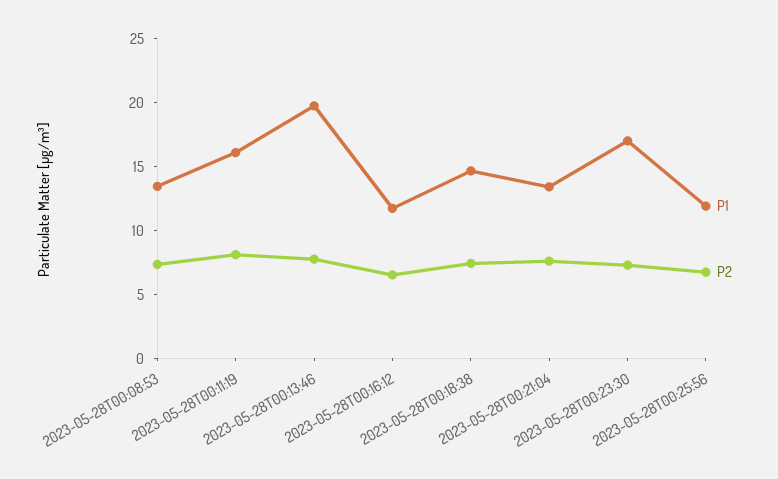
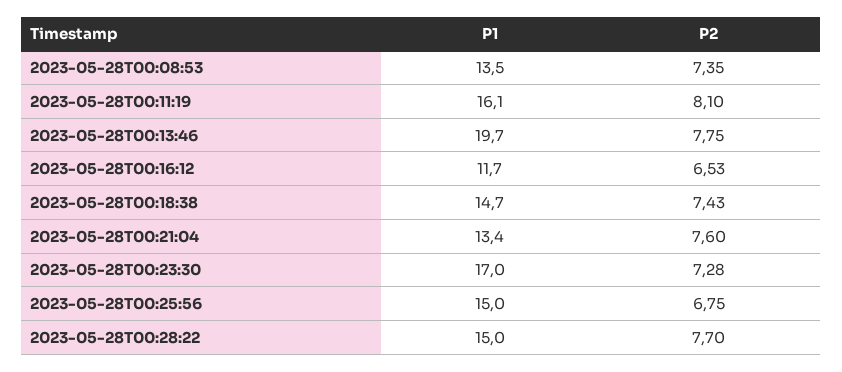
P1, 2023-05-28T00:25:56: 12 -> 15
P1, 2023-05-28T00:28:22: none -> 15
P2, 2023-05-28T00:28:22: none -> 7.7

